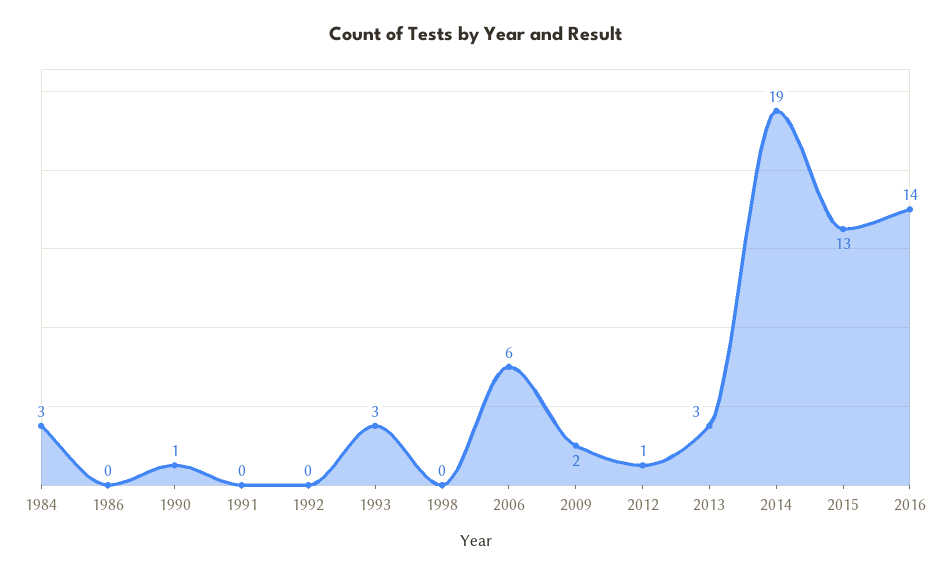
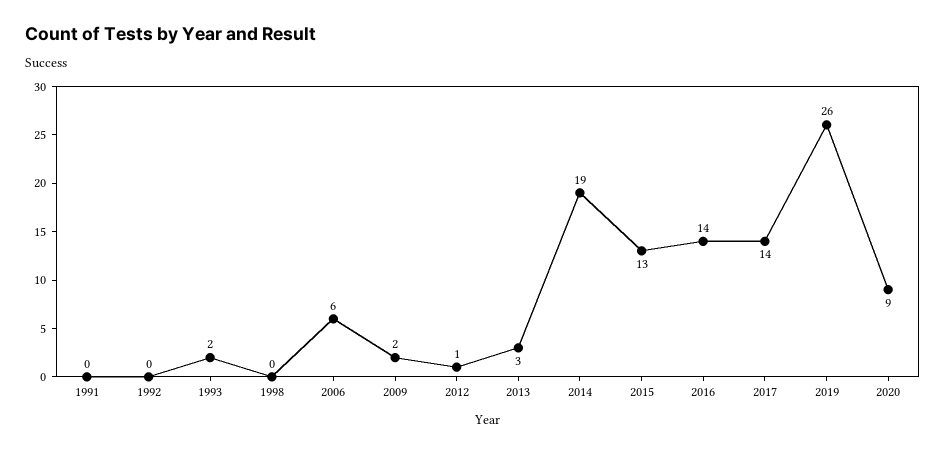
1984: 3 -> none
1986: 0 -> none
1990: 1 -> none
1993: 3 -> 2
2017: none -> 14
2019: none -> 26
2020: none -> 9

